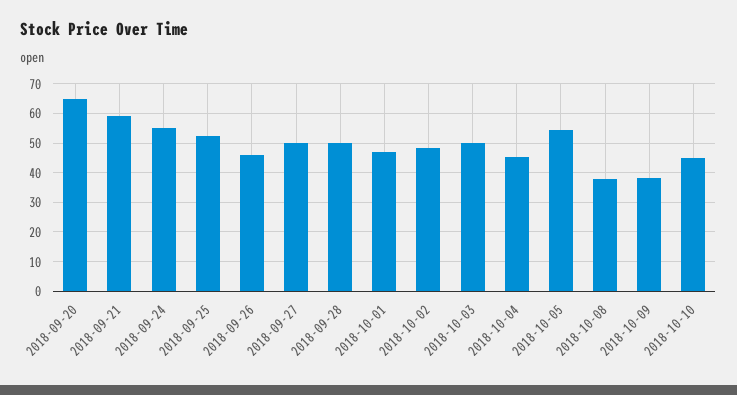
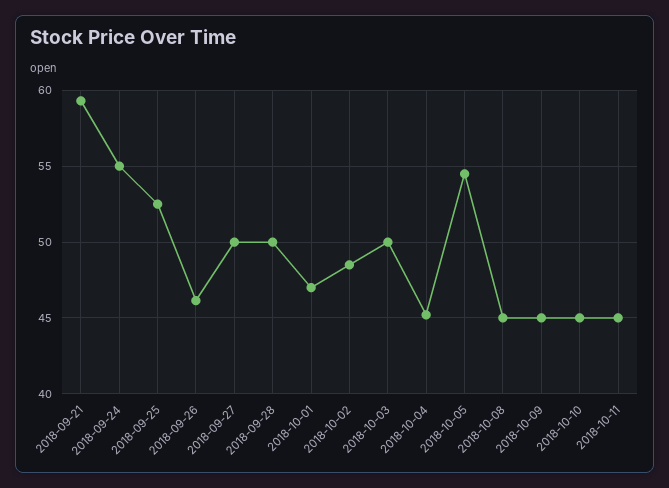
2018-09-20: 65 -> none
2018-10-08: 37.5 -> 45
2018-10-09: 37.5 -> 45
2018-10-11: none -> 45

